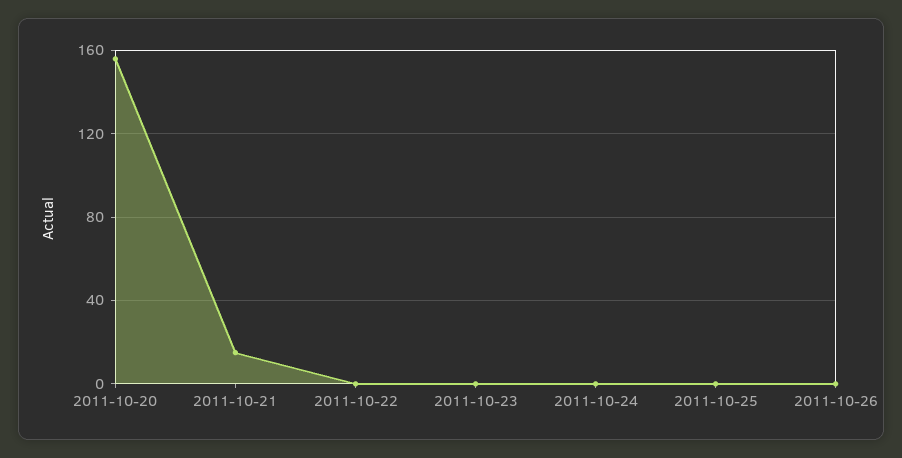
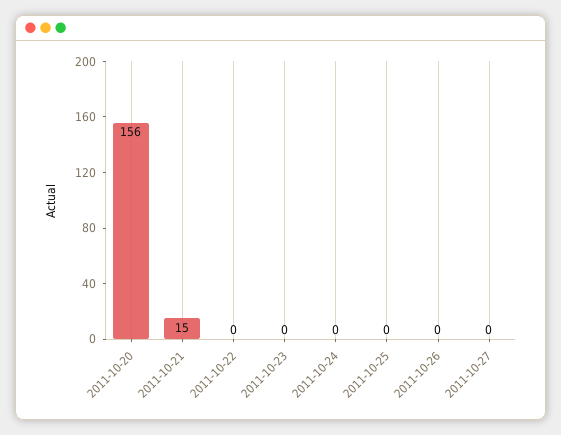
2011-10-27: none -> 0

